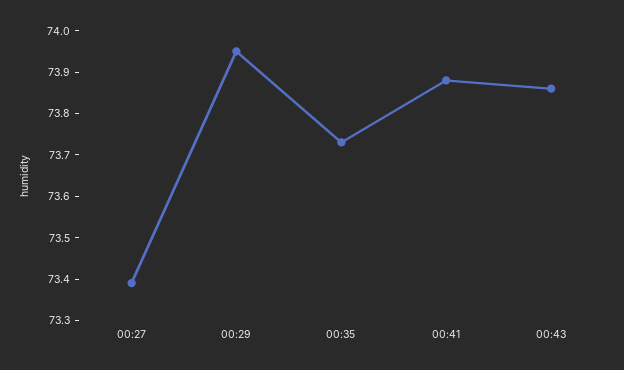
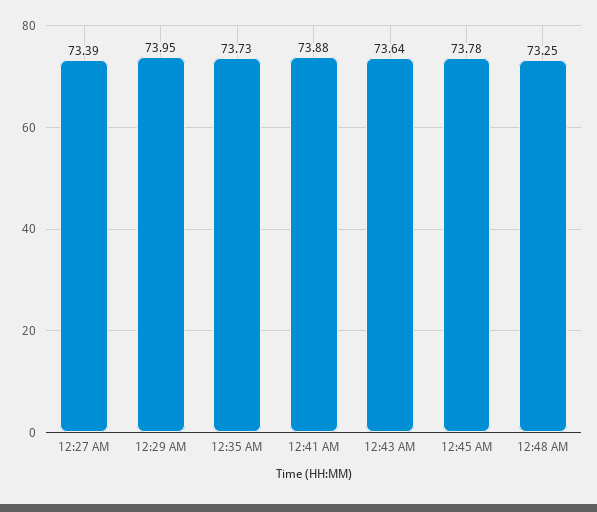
00:43: 73.85 -> 73.64
12:45 AM: none -> 73.78
12:48 AM: none -> 73.25

